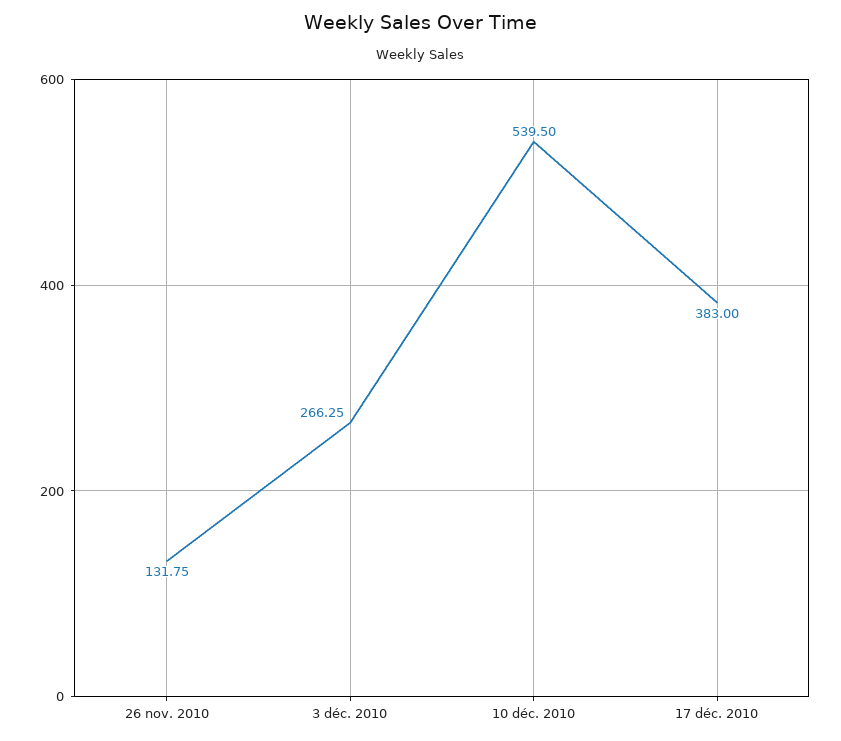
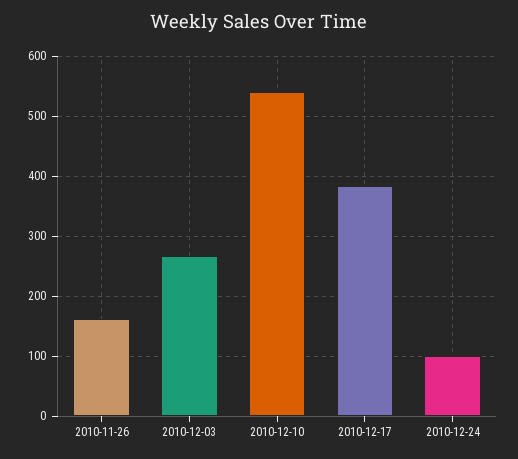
26 nov. 2010: 131.75 -> 160
2010-12-24: none -> 100

